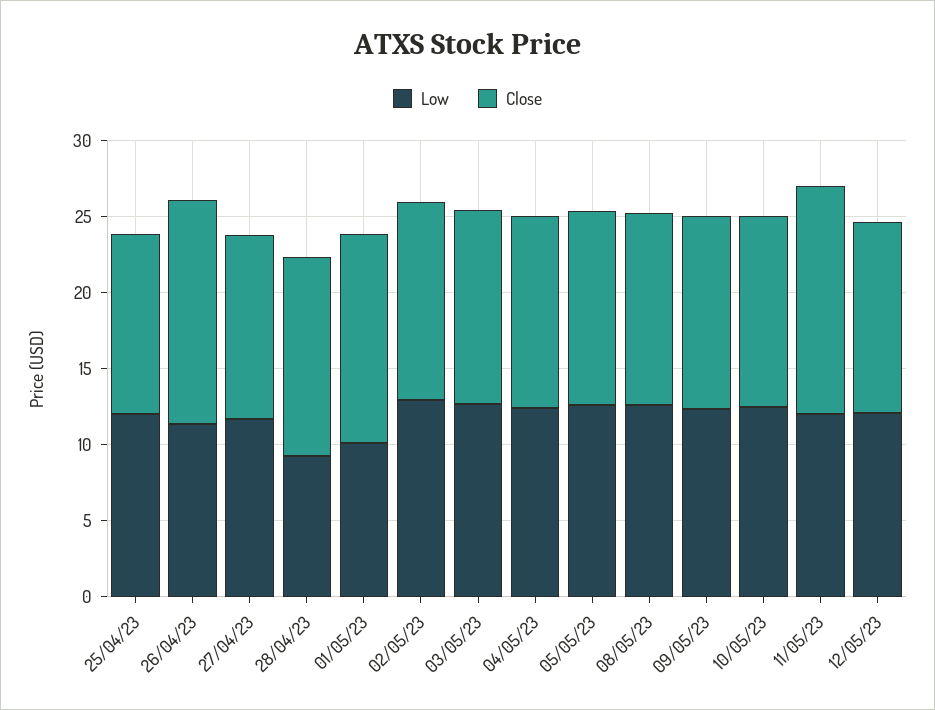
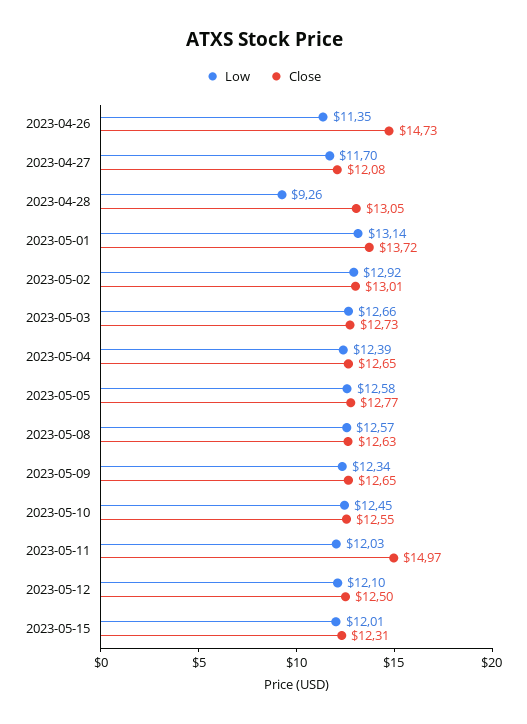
Low, 25/04/23: 12 -> none
Close, 25/04/23: 12 -> none
Low, 01/05/23: 10 -> 13.14
Low, 2023-05-15: none -> 12.01
Close, 2023-05-15: none -> 12.31

